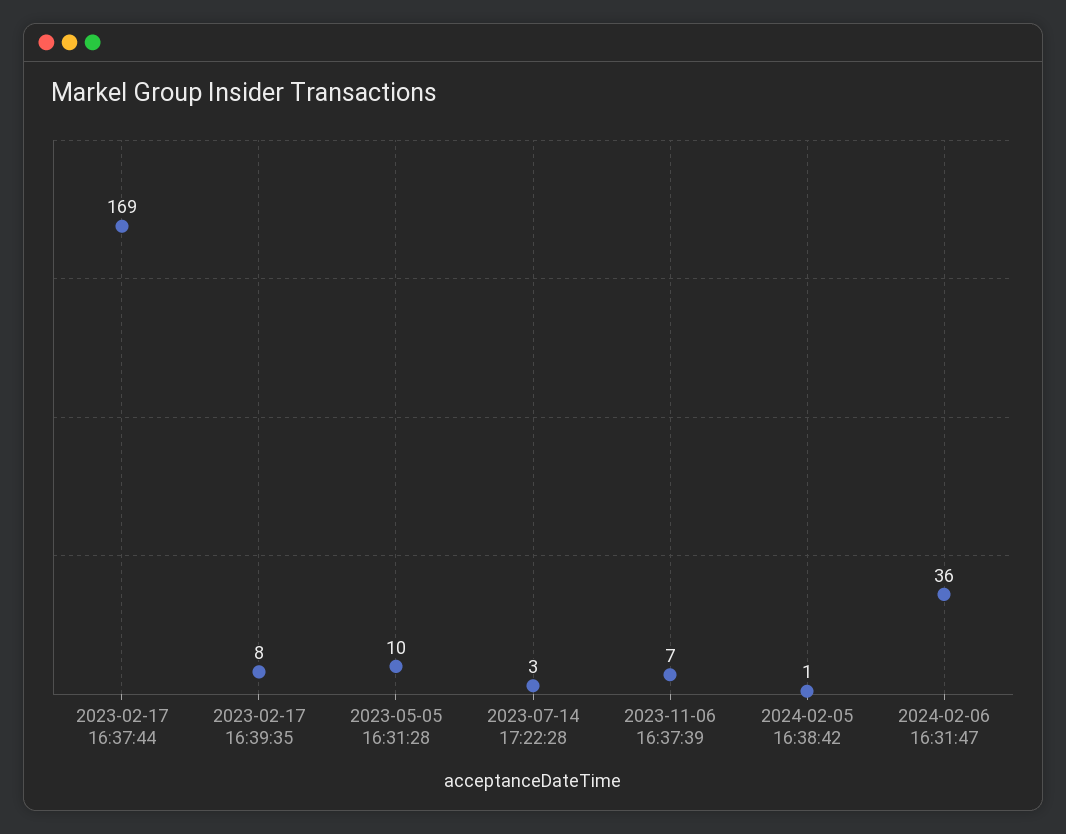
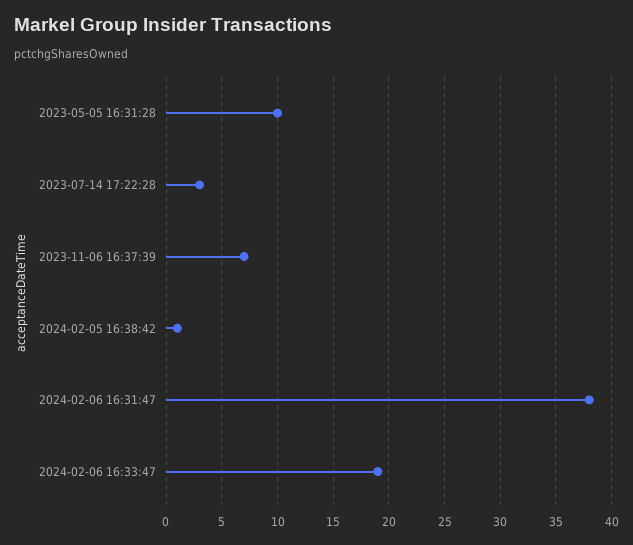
2023-02-17 16:37:44: 169 -> none
2023-02-17 16:39:35: 8 -> none
2024-02-06 16:31:47: 36 -> 38
2024-02-06 16:33:47: none -> 19

